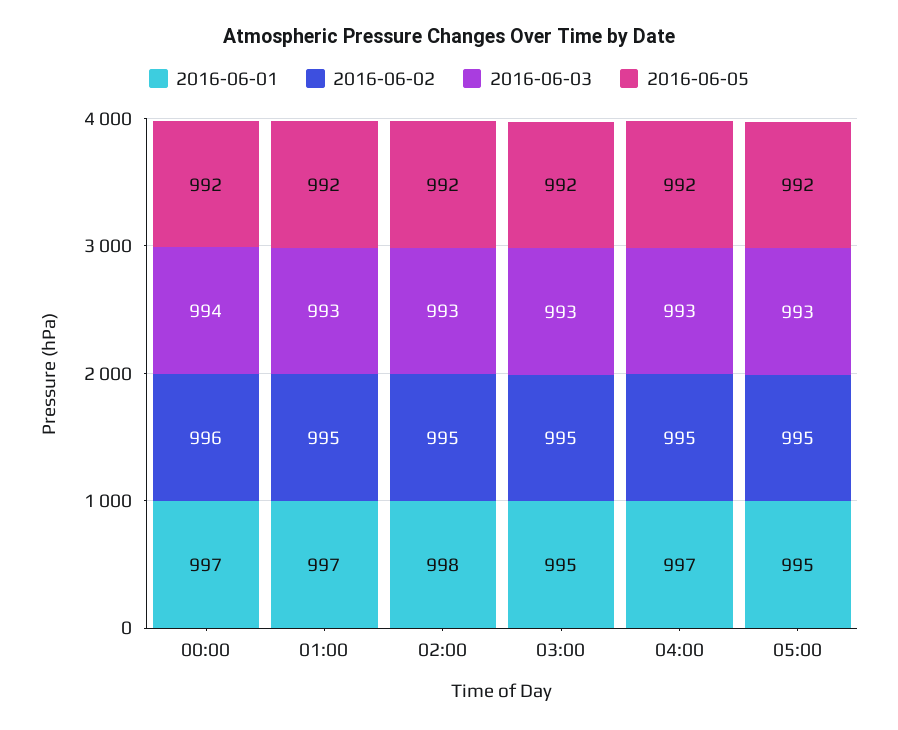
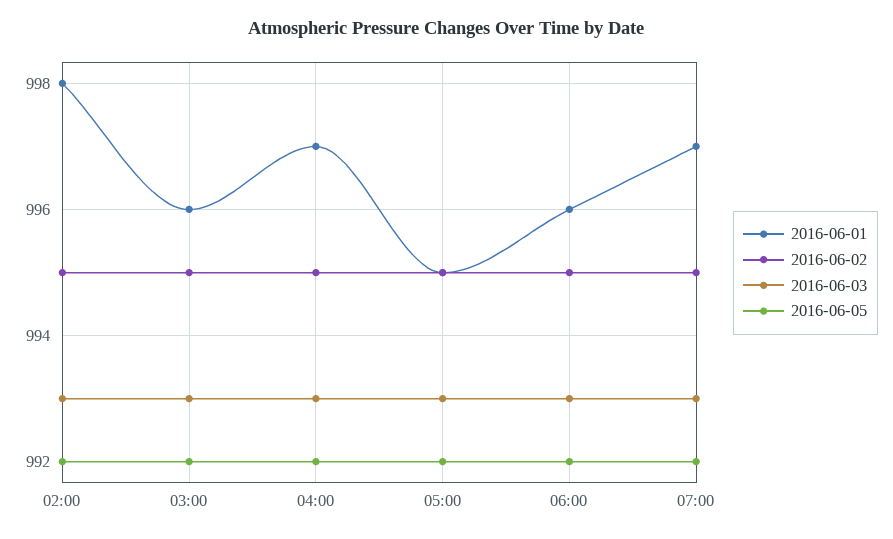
2016-06-01, 00:00: 997 -> none
2016-06-02, 00:00: 996 -> none
2016-06-03, 00:00: 994 -> none
2016-06-05, 00:00: 992 -> none
2016-06-01, 01:00: 997 -> none
2016-06-02, 01:00: 995 -> none
2016-06-03, 01:00: 993 -> none
2016-06-05, 01:00: 992 -> none
2016-06-01, 03:00: 995 -> 996
2016-06-01, 06:00: none -> 996
2016-06-02, 06:00: none -> 995
2016-06-03, 06:00: none -> 993
2016-06-05, 06:00: none -> 992
2016-06-01, 07:00: none -> 997
2016-06-02, 07:00: none -> 995
2016-06-03, 07:00: none -> 993
2016-06-05, 07:00: none -> 992

